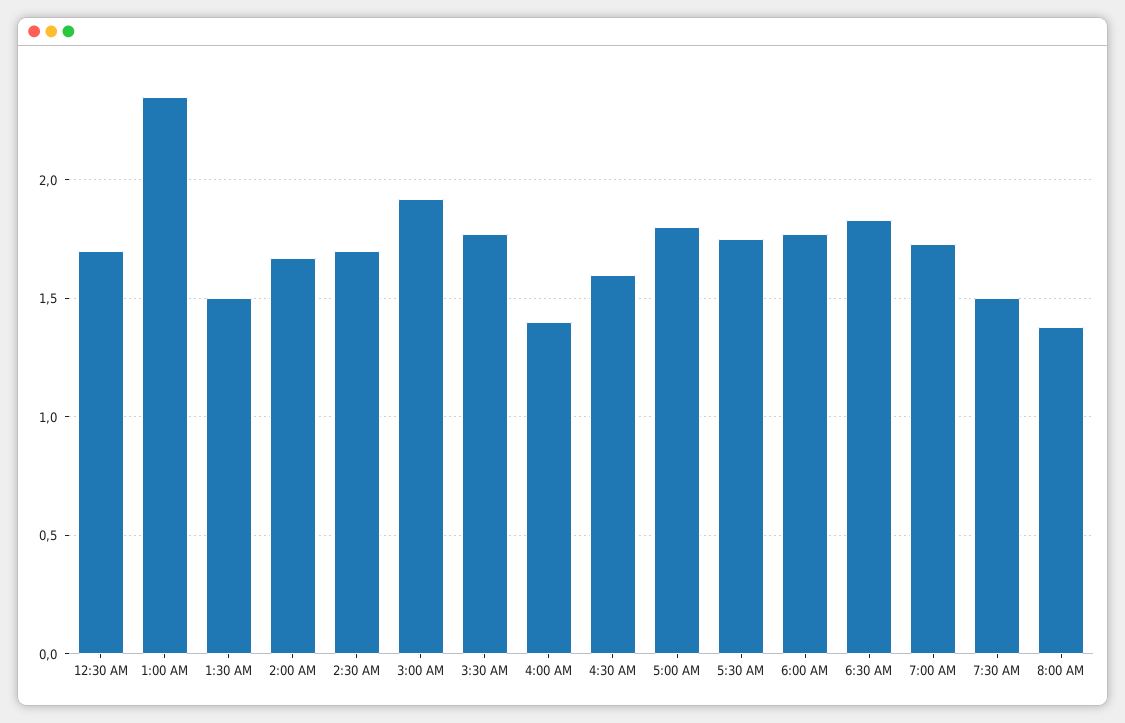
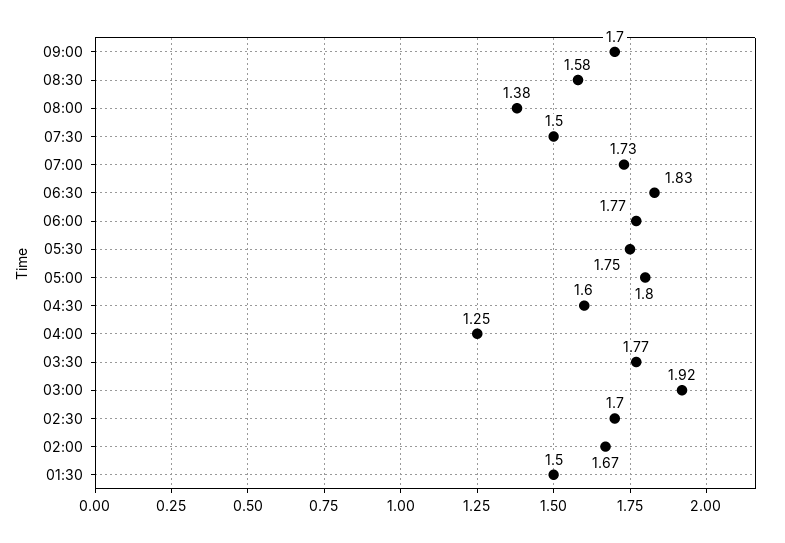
12:30 AM: 1.7 -> none
1:00 AM: 2.35 -> none
4:00 AM: 1.4 -> 1.25
09:00: none -> 1.7
08:30: none -> 1.58

